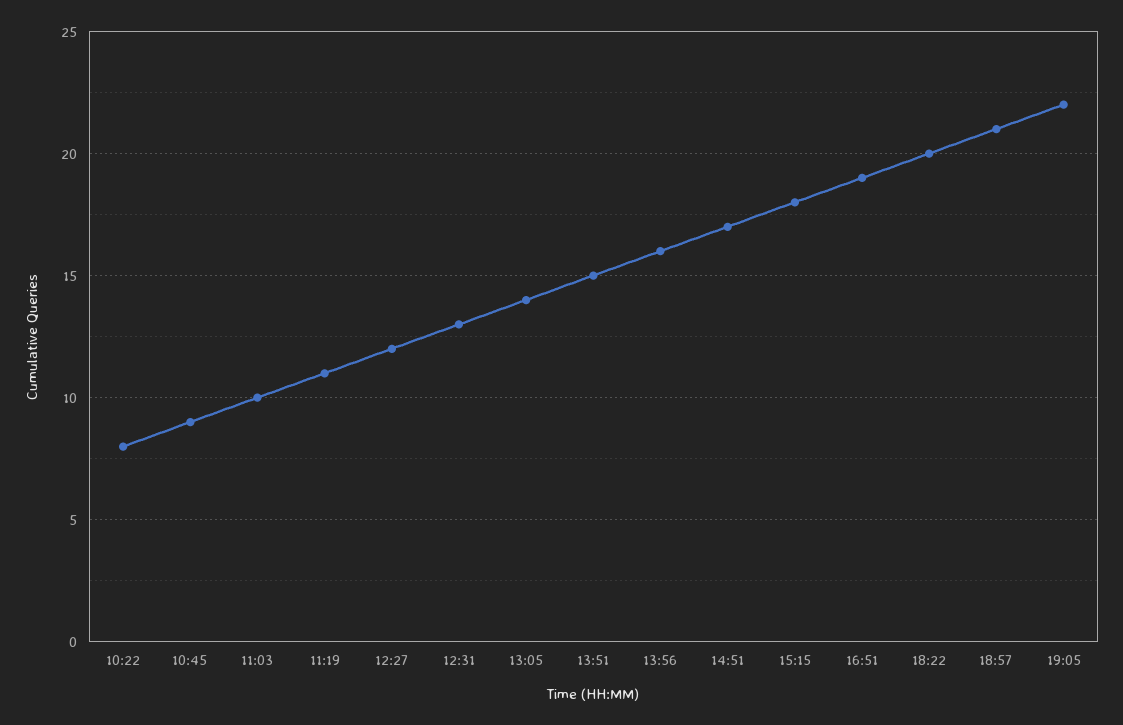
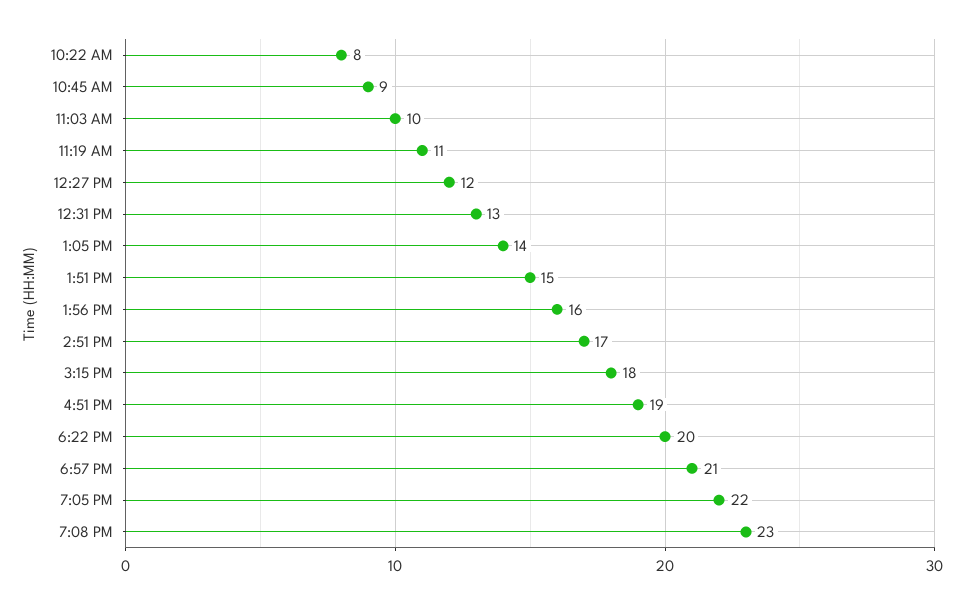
7:08 PM: none -> 23

